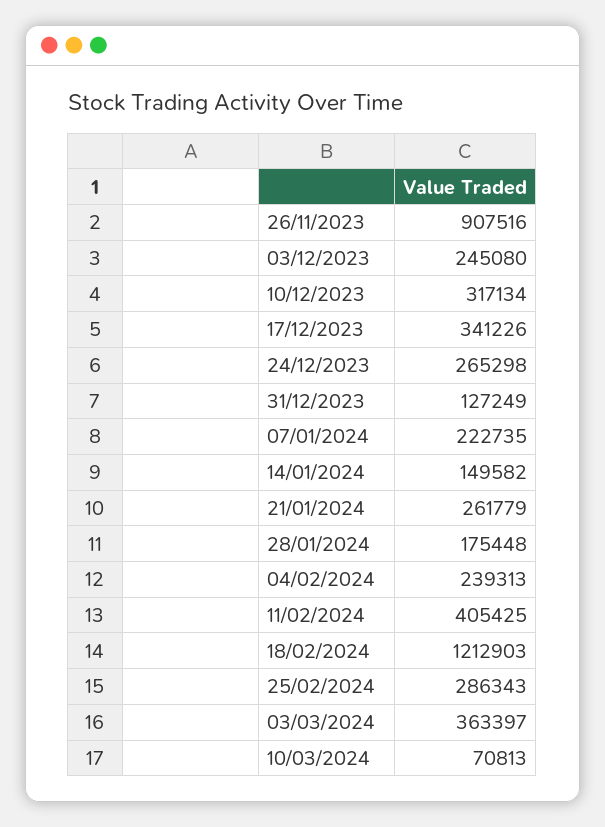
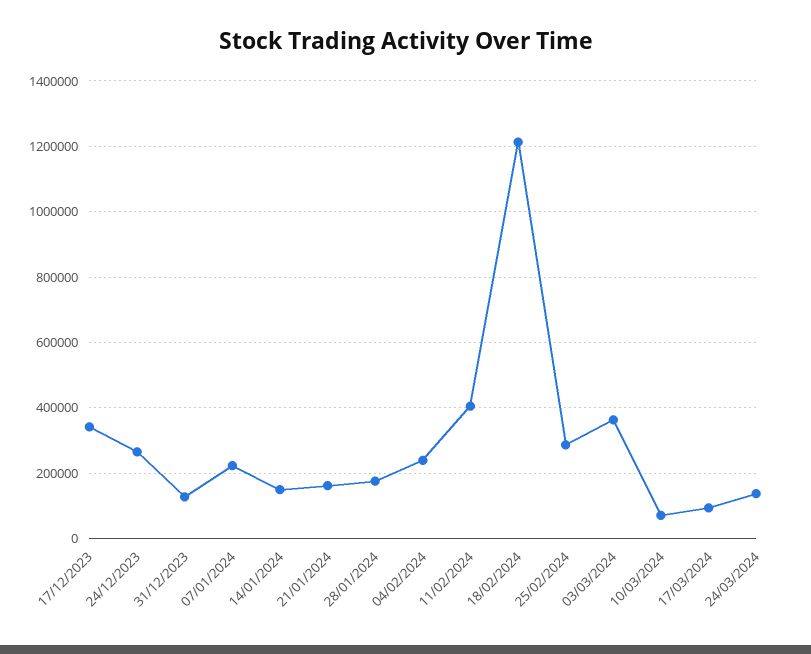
26/11/2023: 907516 -> none
03/12/2023: 245080 -> none
10/12/2023: 317134 -> none
21/01/2024: 261779 -> 160000
17/03/2024: none -> 100000
24/03/2024: none -> 140000

